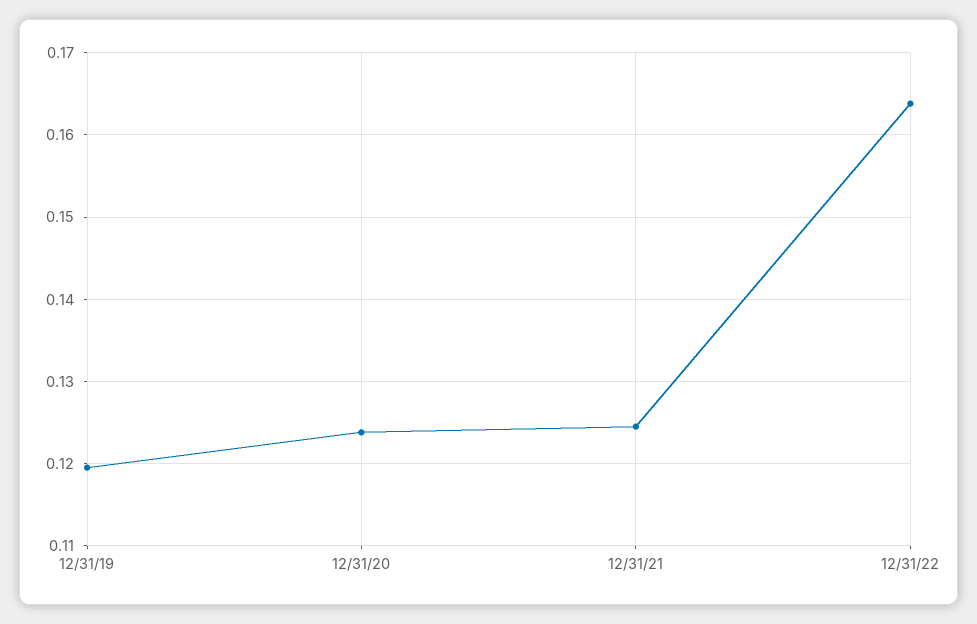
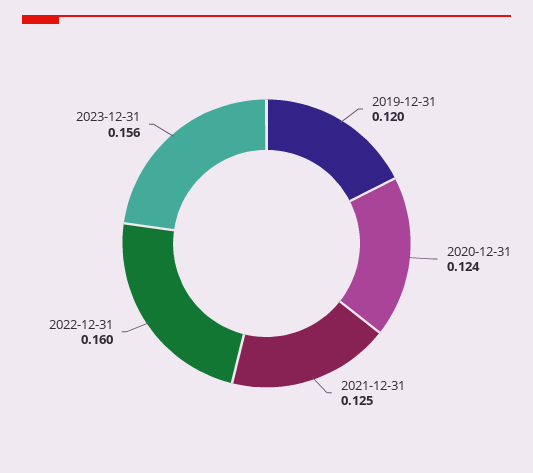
12/31/22: 0.164 -> 0.16
2023-12-31: none -> 0.156

